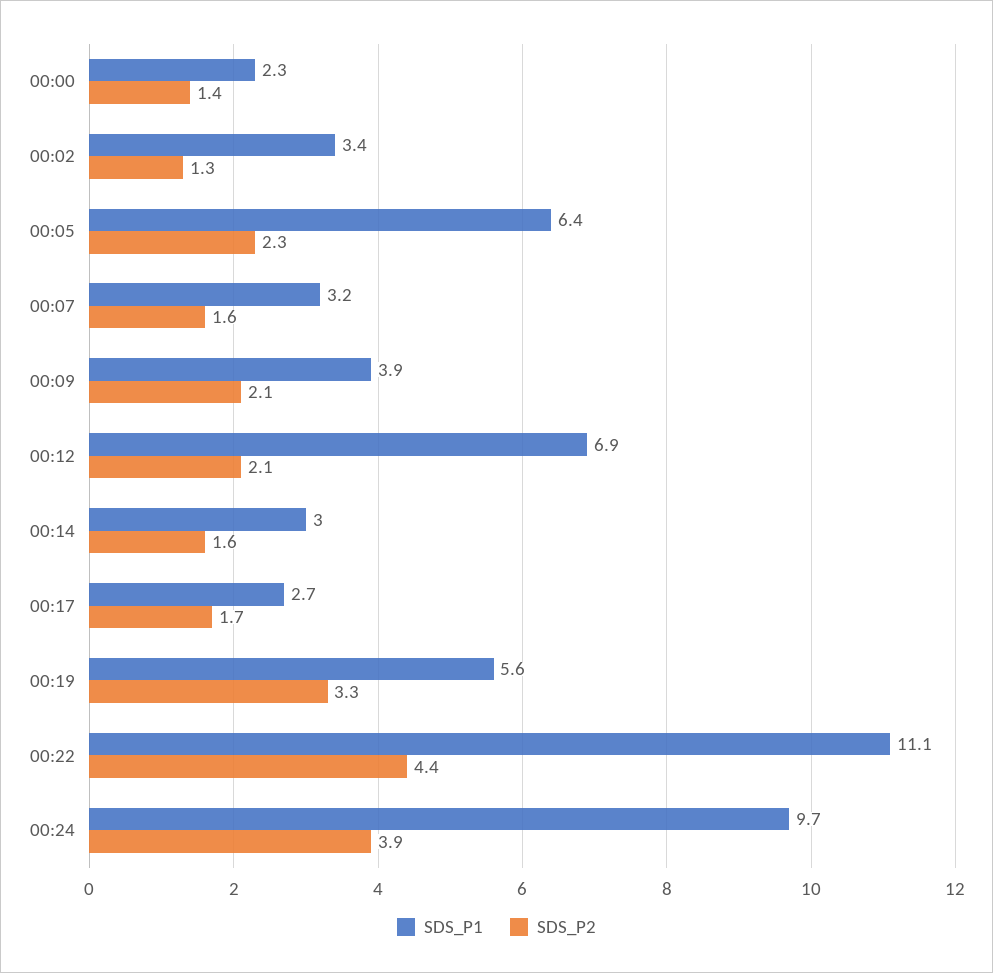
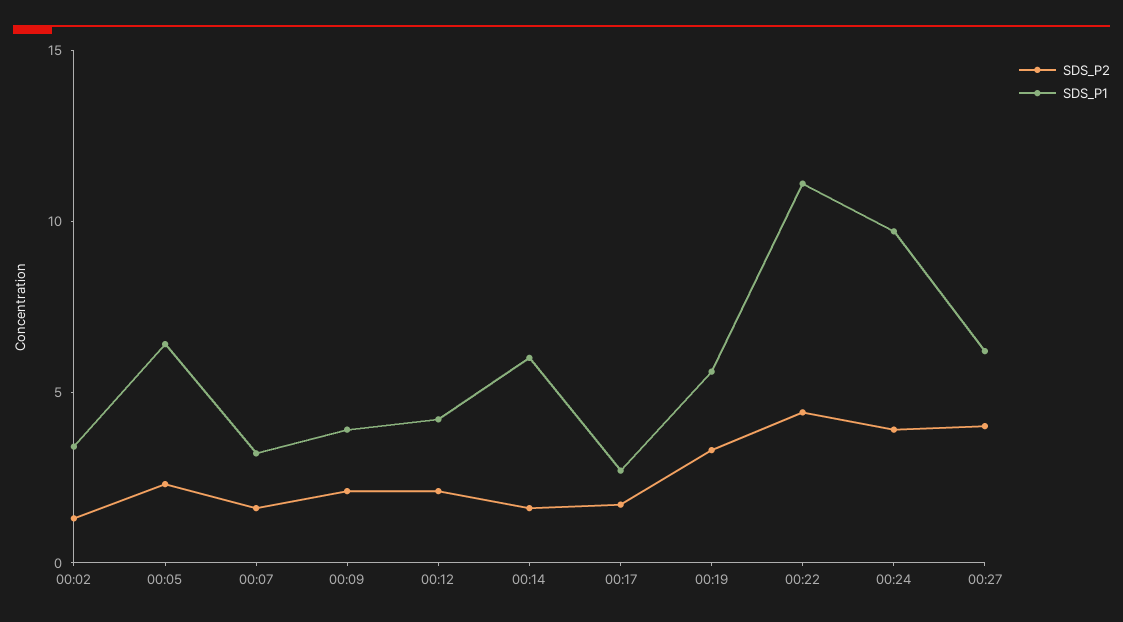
SDS_P1, 00:00: 2.3 -> none
SDS_P2, 00:00: 1.4 -> none
SDS_P1, 00:12: 6.9 -> 4
SDS_P1, 00:14: 3 -> 6
SDS_P2, 00:27: none -> 4
SDS_P1, 00:27: none -> 6

